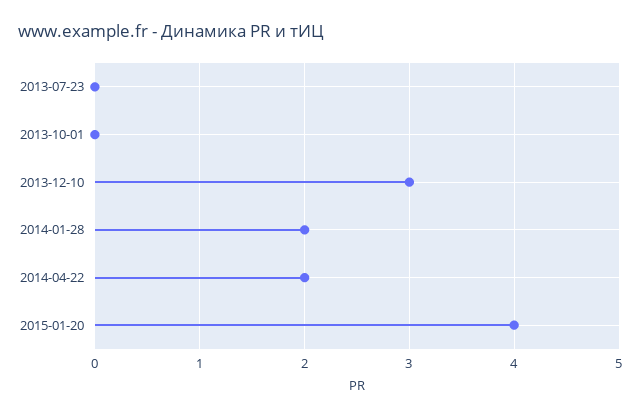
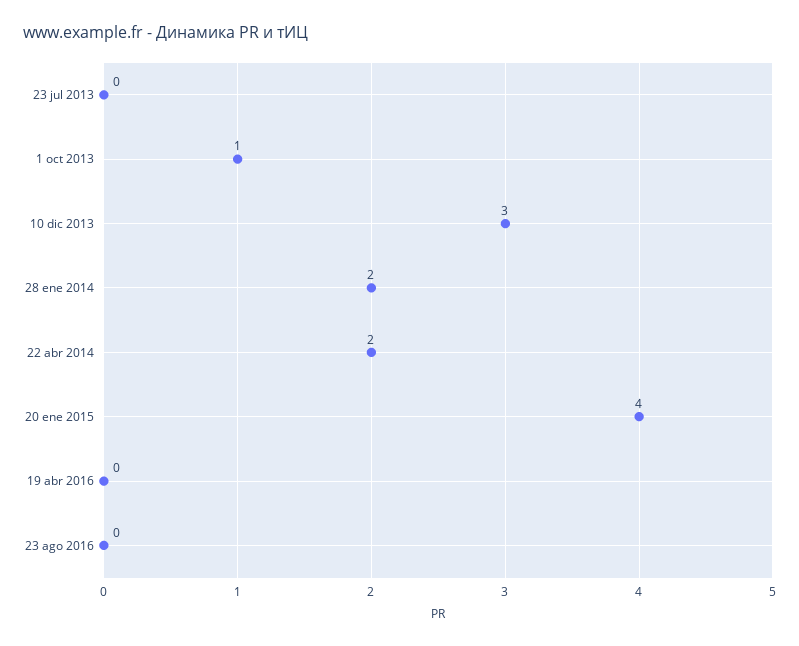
2013-10-01: 0 -> 1
19 abr 2016: none -> 0
23 ago 2016: none -> 0

